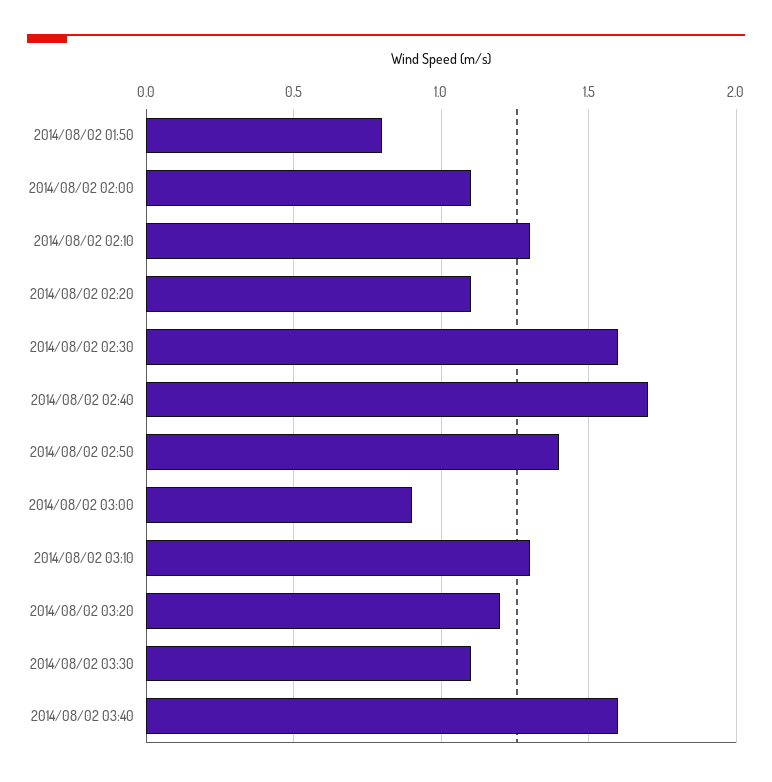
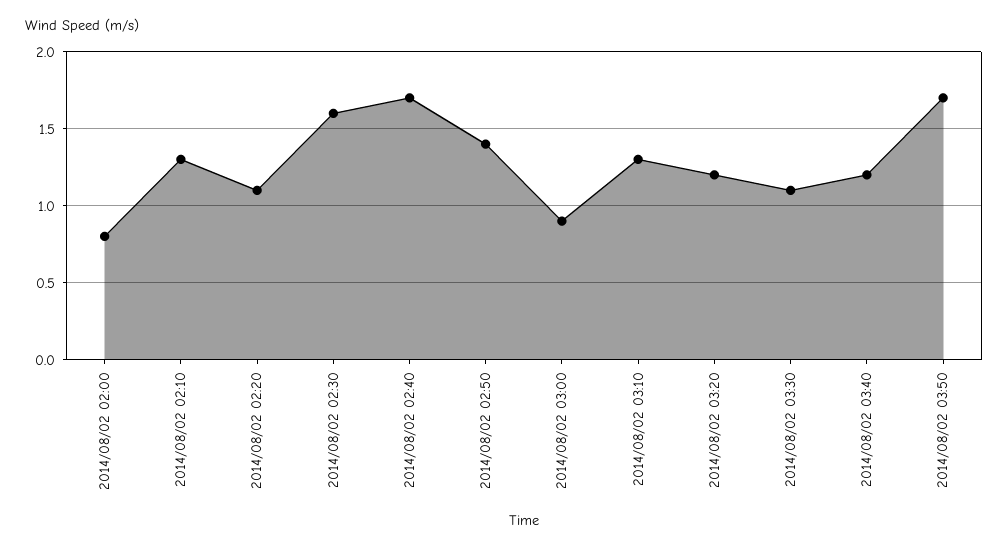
2014/08/02 01:50: 0.8 -> none
2014/08/02 02:00: 1.1 -> 0.8
2014/08/02 03:40: 1.6 -> 1.2
2014/08/02 03:50: none -> 1.7

